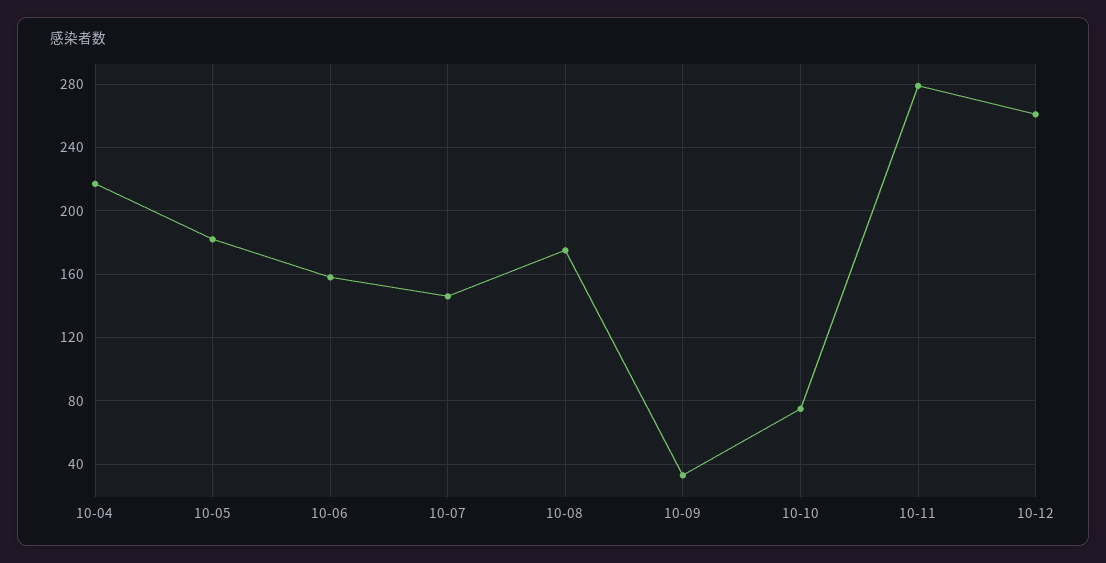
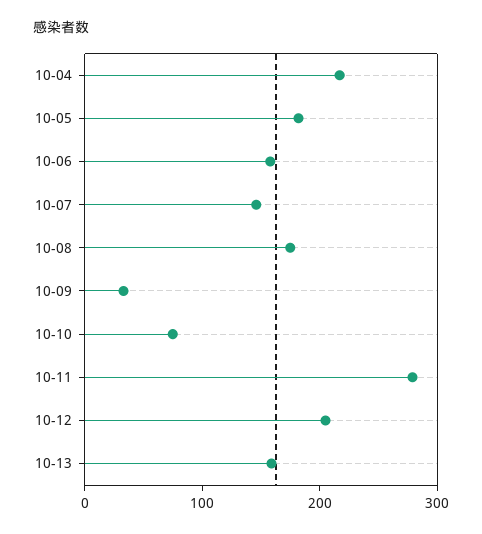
10-12: 260 -> 200
10-13: none -> 160

